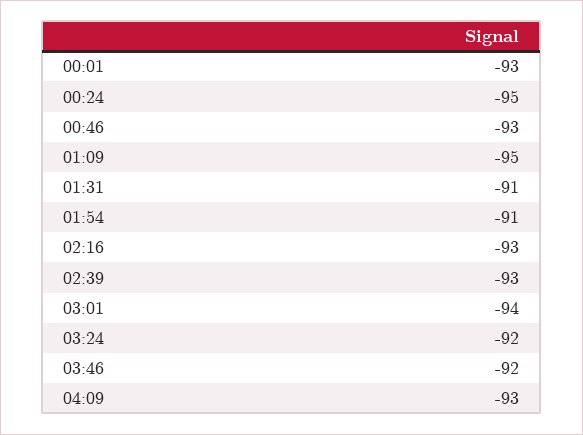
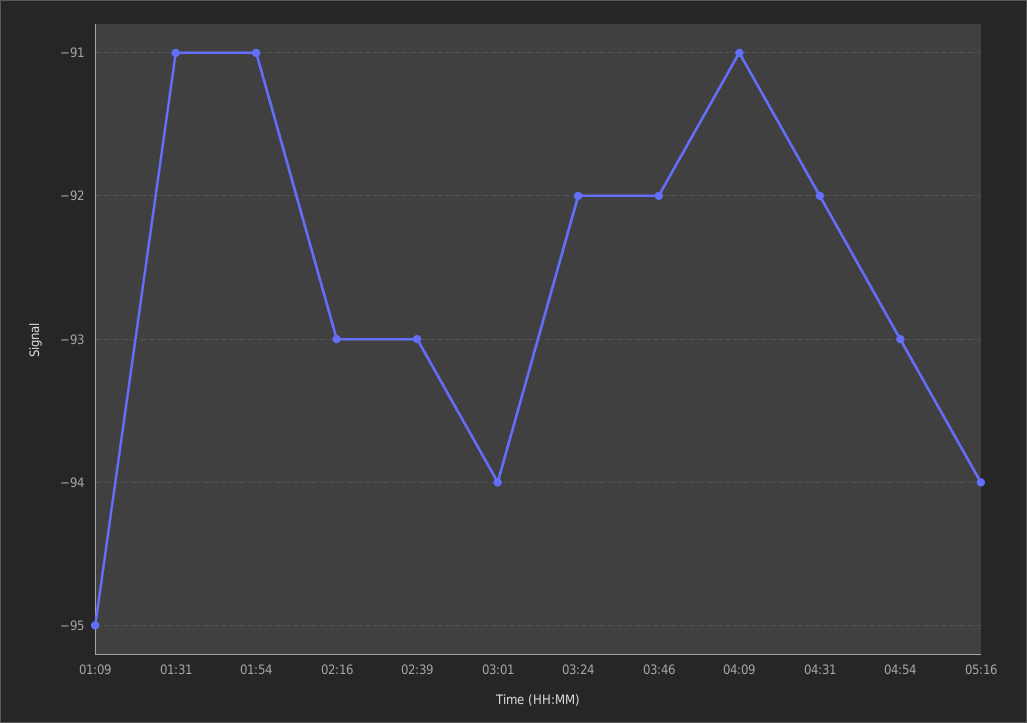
00:01: -93 -> none
00:24: -95 -> none
00:46: -93 -> none
04:09: -93 -> -91
04:31: none -> -92
04:54: none -> -93
05:16: none -> -94

